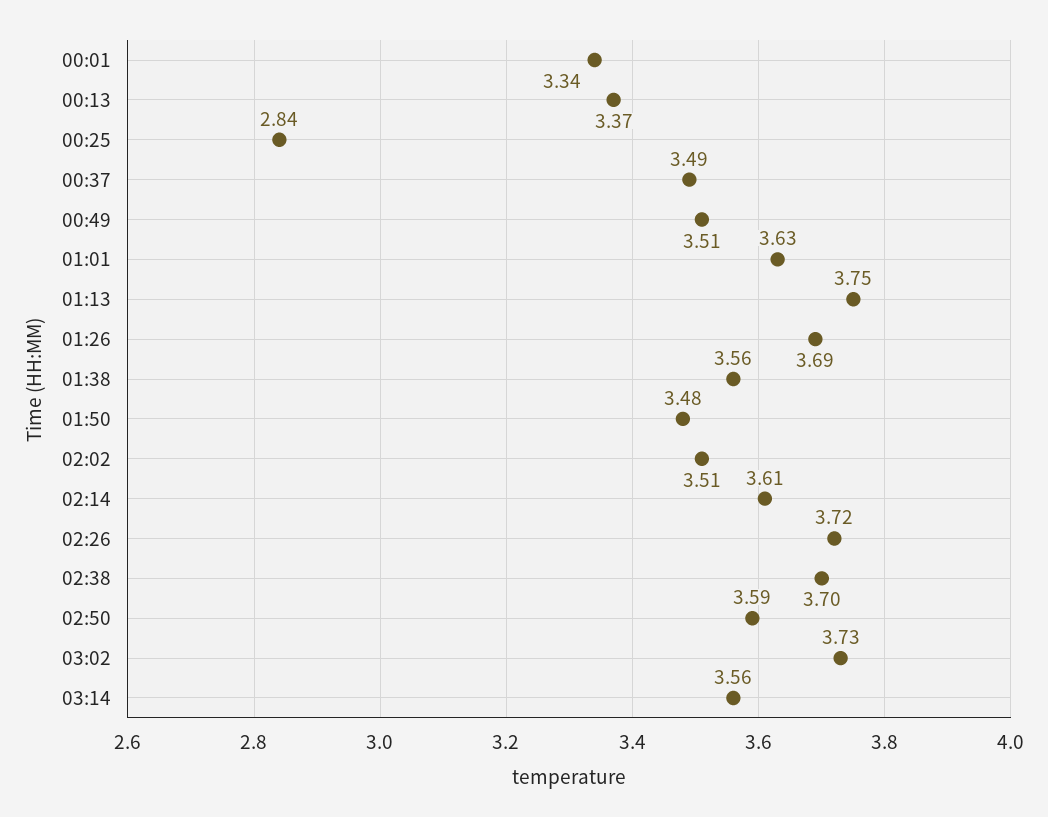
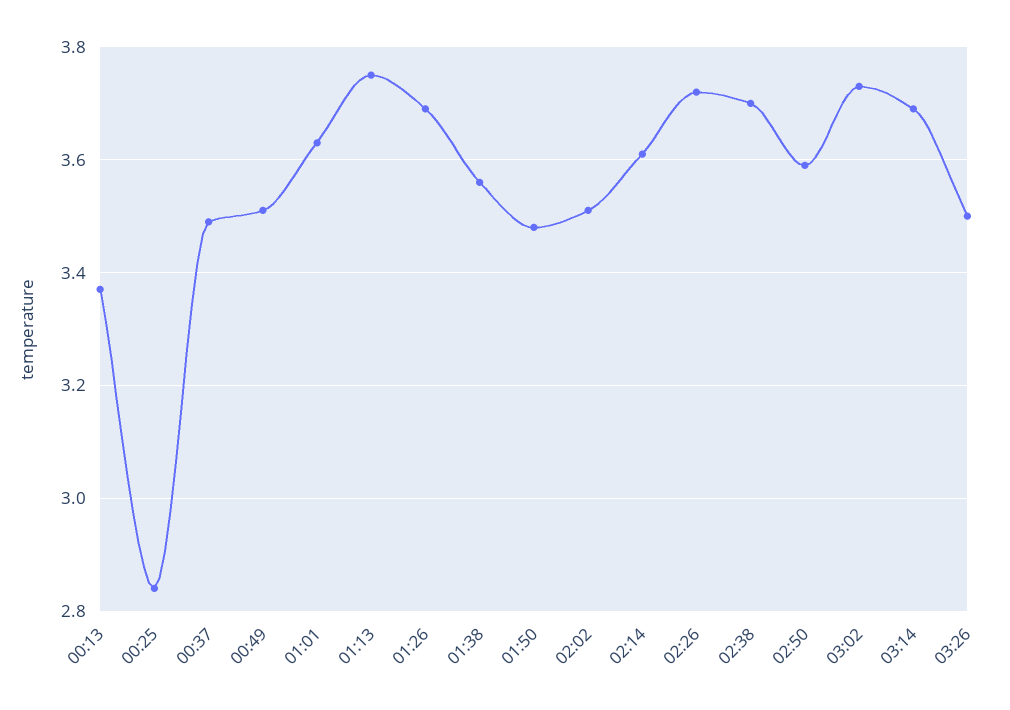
00:01: 3.34 -> none
03:14: 3.56 -> 3.7
03:26: none -> 3.5

